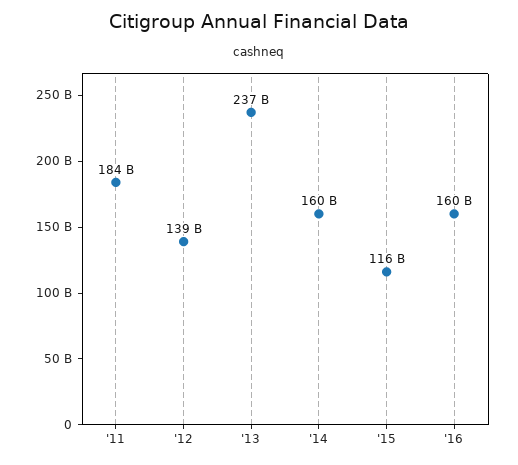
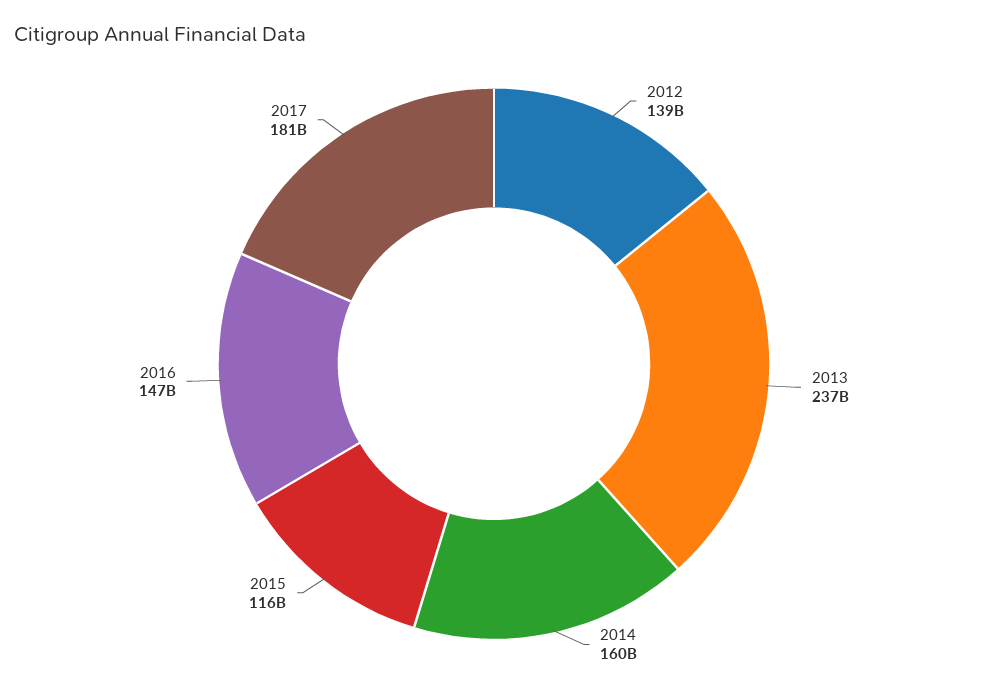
'11: 184000000000 -> none
'16: 160000000000 -> 147000000000
2017: none -> 181000000000

